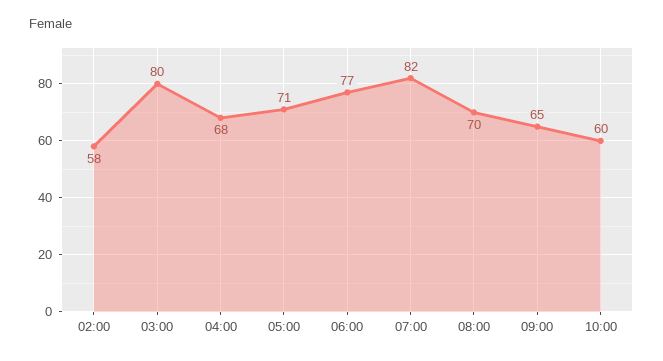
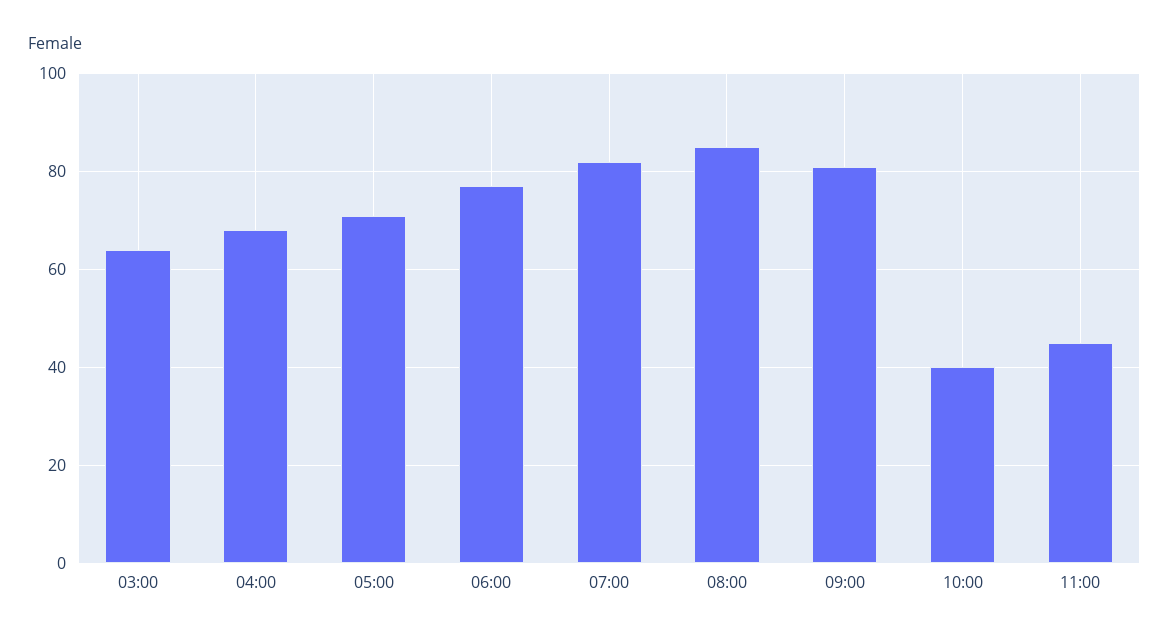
02:00: 58 -> none
03:00: 80 -> 65
08:00: 70 -> 85
09:00: 65 -> 80
10:00: 60 -> 40
11:00: none -> 45

